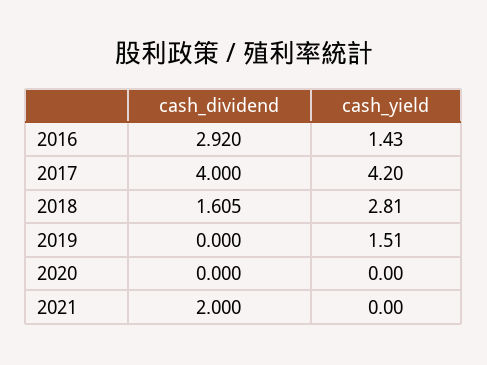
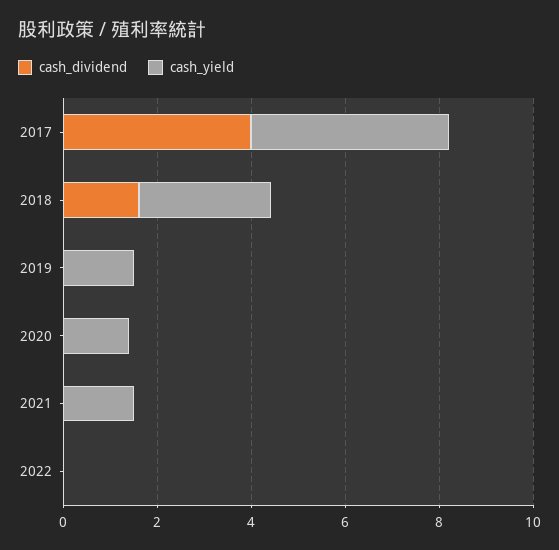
cash_dividend, 2016: 2.92 -> none
cash_yield, 2016: 1.43 -> none
cash_yield, 2020: 0 -> 1.5
cash_dividend, 2021: 2 -> 0
cash_yield, 2021: 0 -> 1.5
cash_dividend, 2022: none -> 0
cash_yield, 2022: none -> 0

